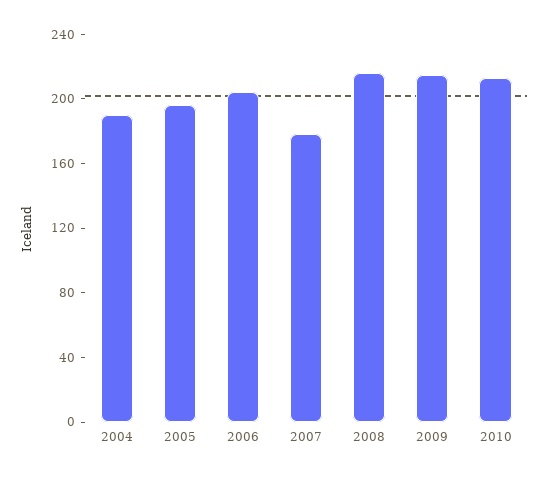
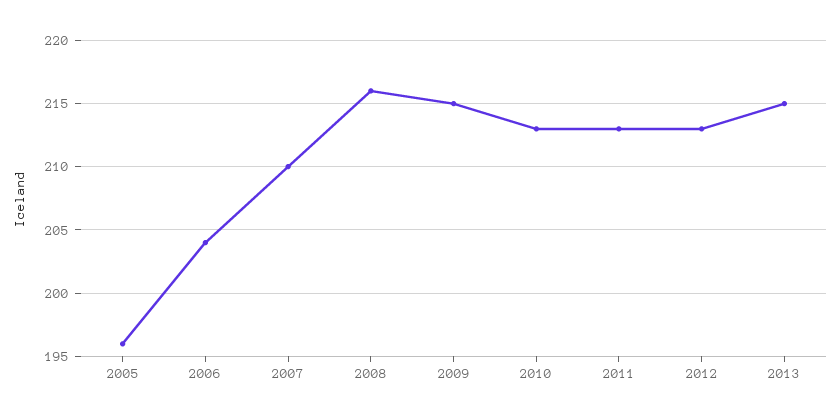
2004: 190 -> none
2007: 180 -> 210
2011: none -> 213
2012: none -> 213
2013: none -> 215

